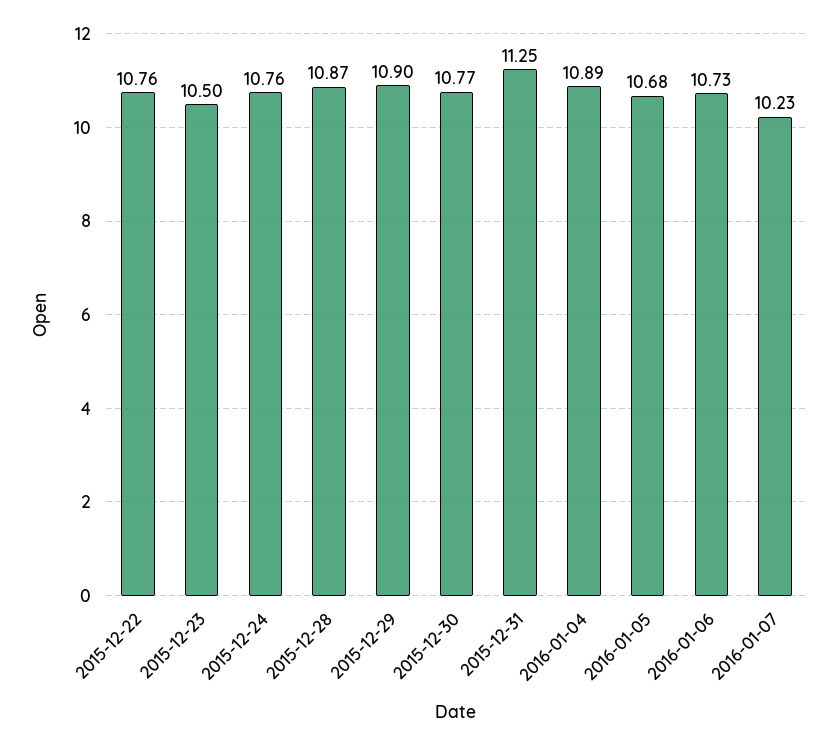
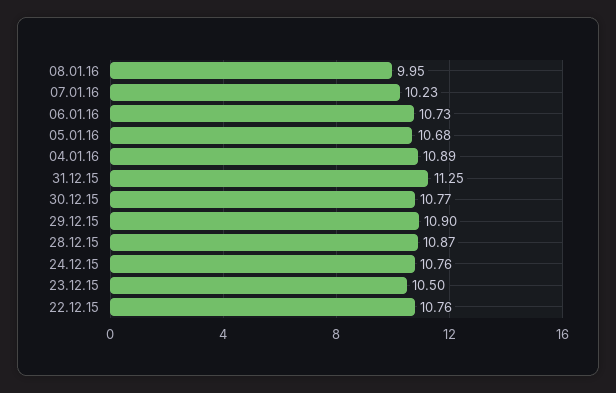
08.01.16: none -> 9.95

